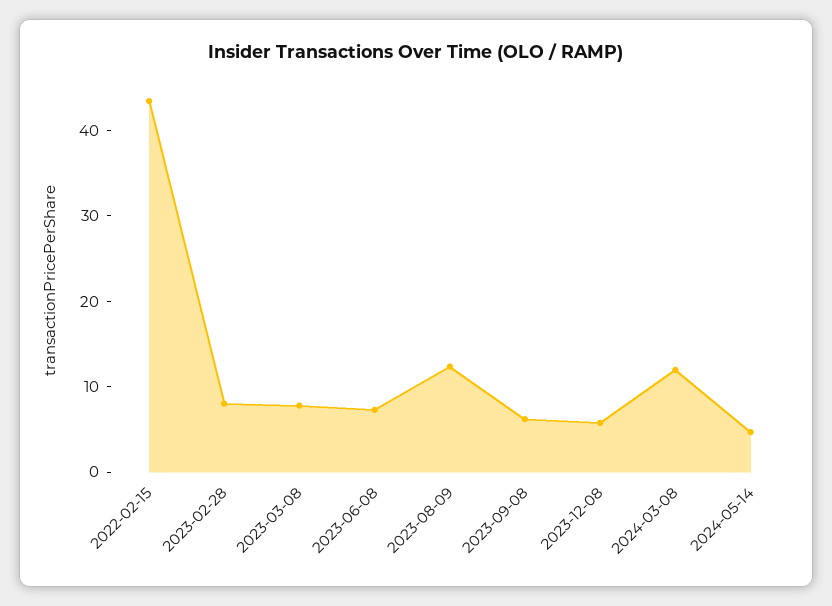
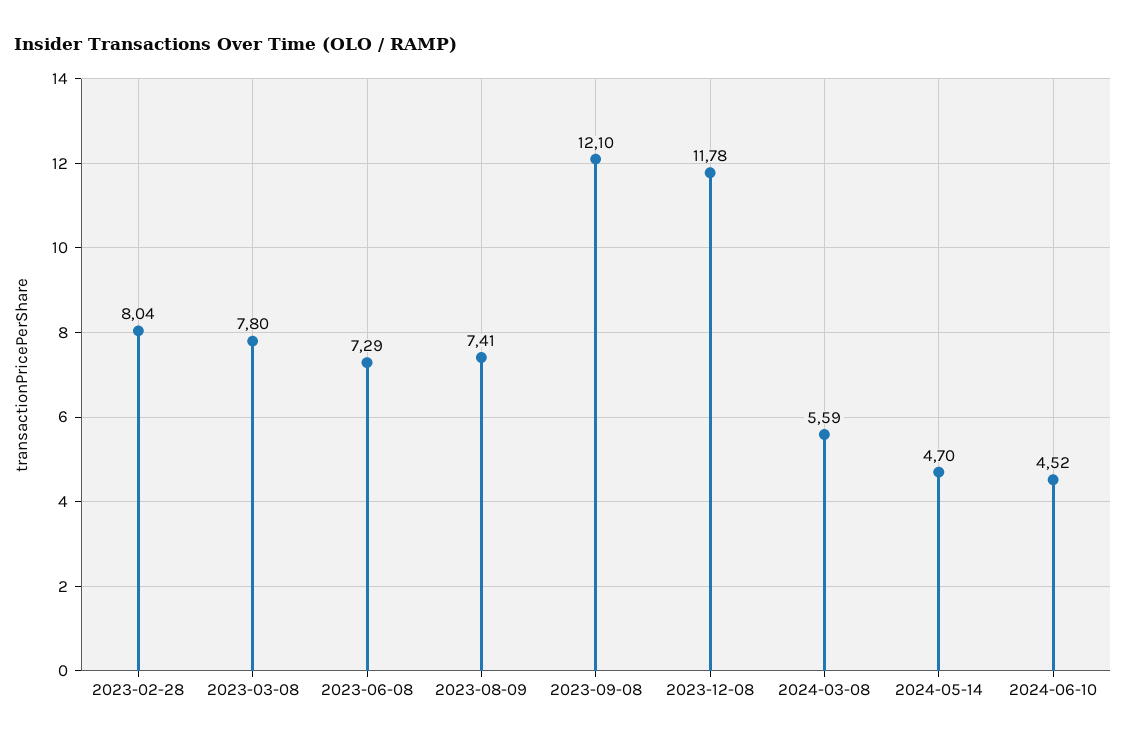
2022-02-15: 44 -> none
2023-08-09: 12 -> 7.41
2023-09-08: 6 -> 12.1
2023-12-08: 6 -> 11.78
2024-03-08: 12 -> 5.59
2024-06-10: none -> 4.52

